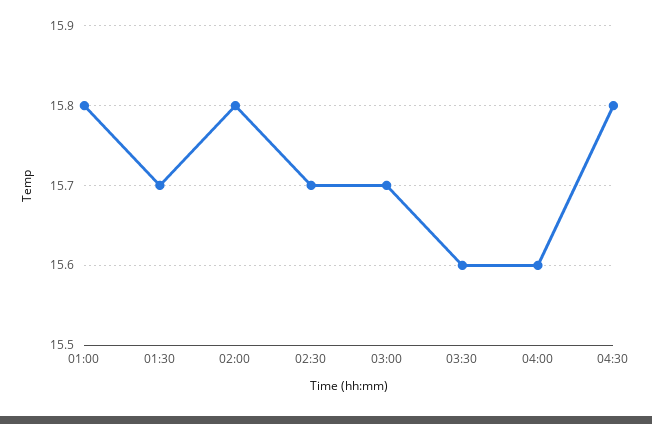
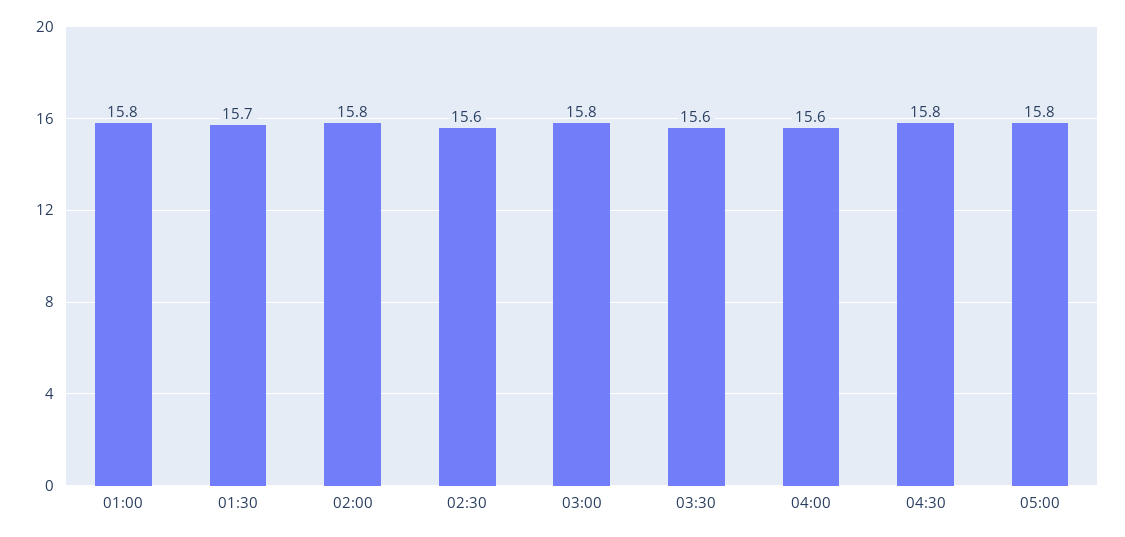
02:30: 15.7 -> 15.6
03:00: 15.7 -> 15.8
05:00: none -> 15.8

